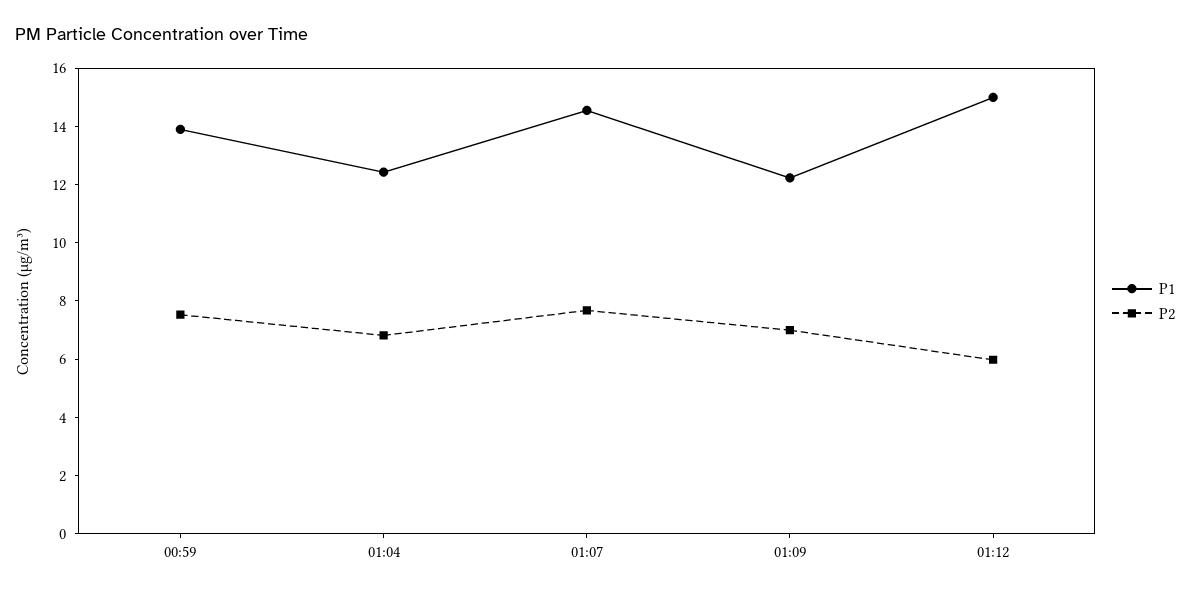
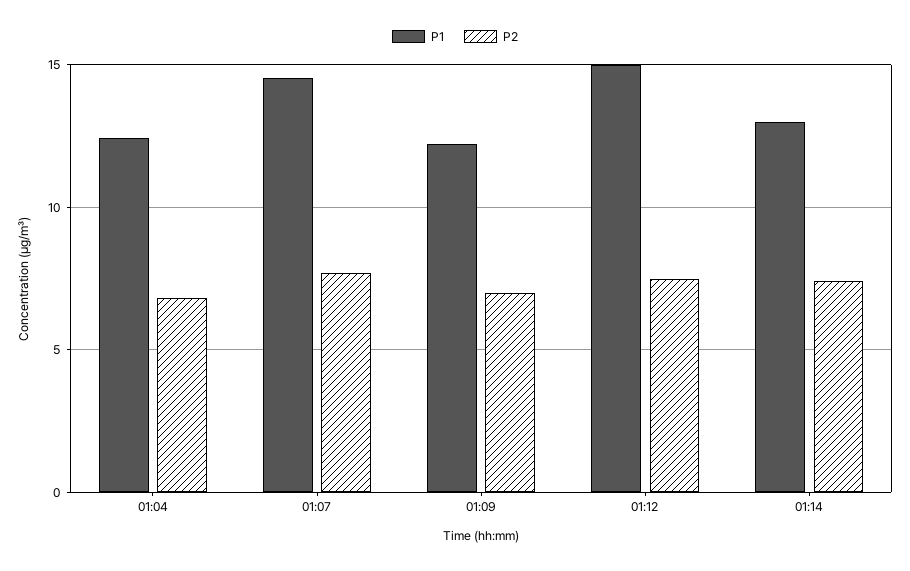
P1, 00:59: 14 -> none
P2, 00:59: 7.5 -> none
P2, 01:12: 6 -> 7.5
P1, 01:14: none -> 13
P2, 01:14: none -> 7.5

